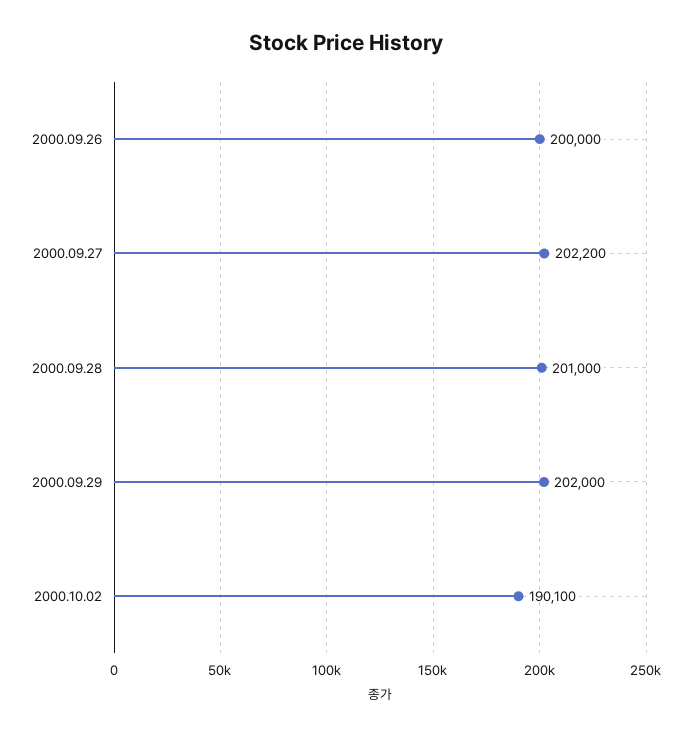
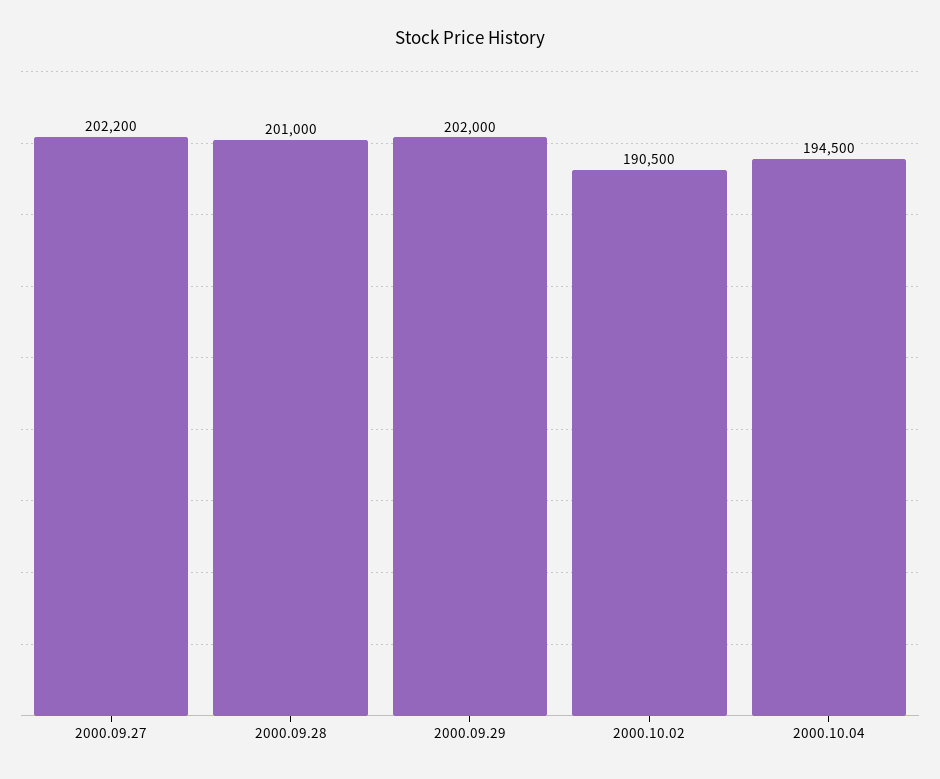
2000.09.26: 200000 -> none
2000.10.02: 190100 -> 190500
2000.10.04: none -> 194500

